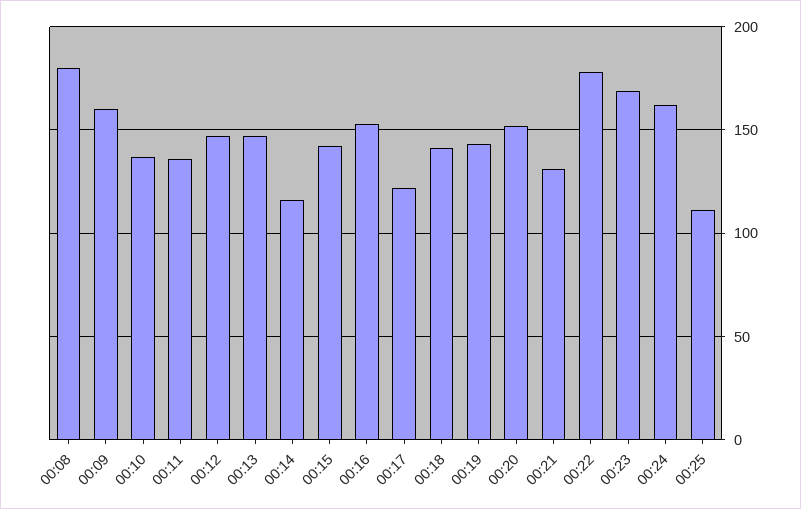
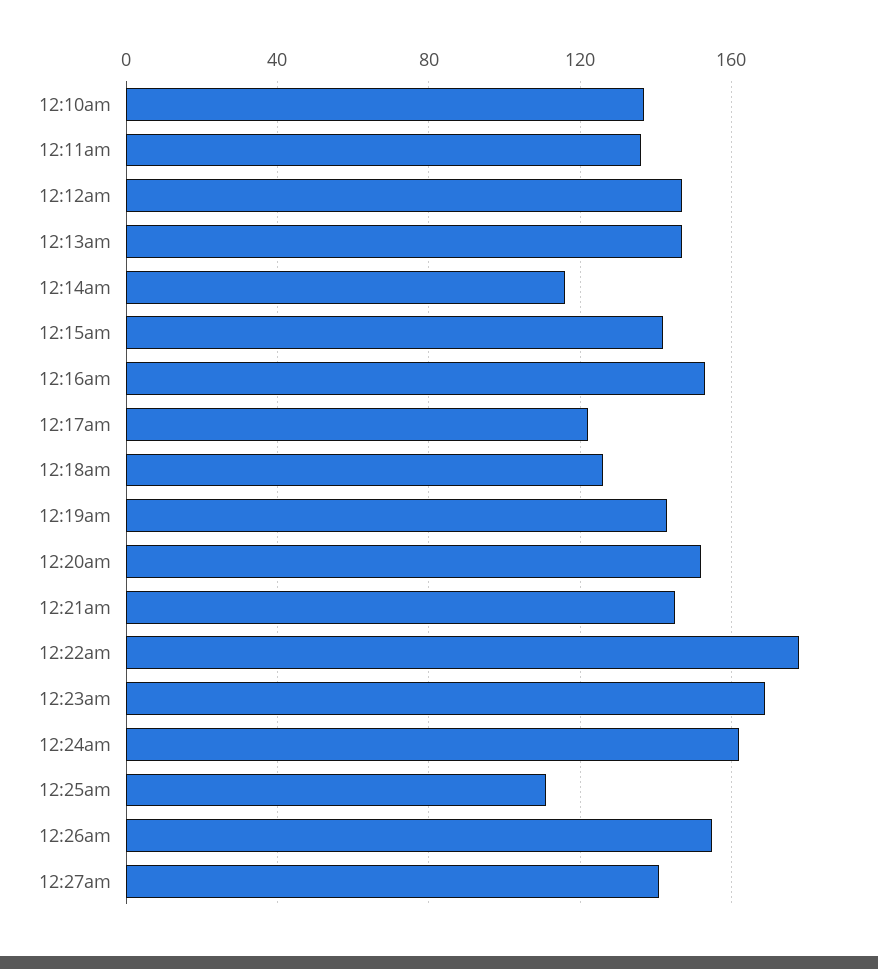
00:08: 180 -> none
00:09: 160 -> none
00:18: 140 -> 125
00:21: 130 -> 145
12:26am: none -> 155
12:27am: none -> 140

